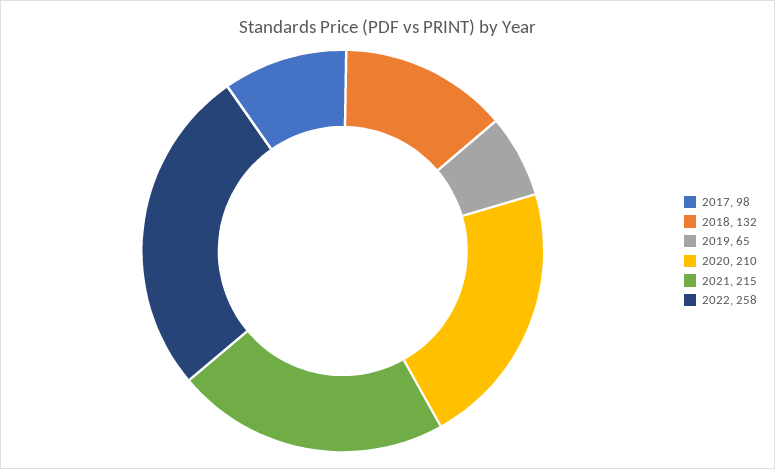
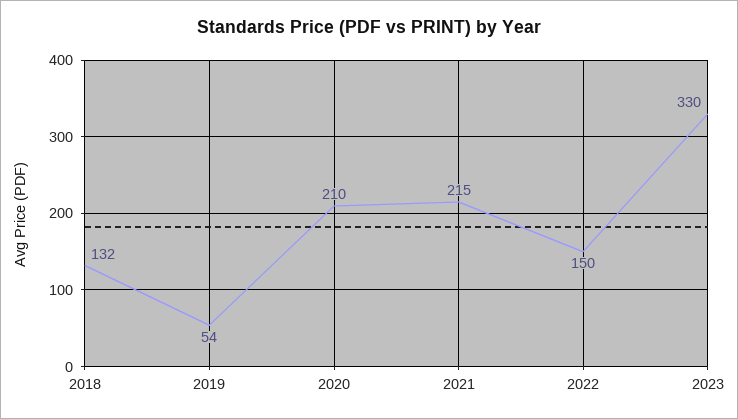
2017: 98 -> none
2019: 65 -> 54
2022: 258 -> 150
2023: none -> 330

